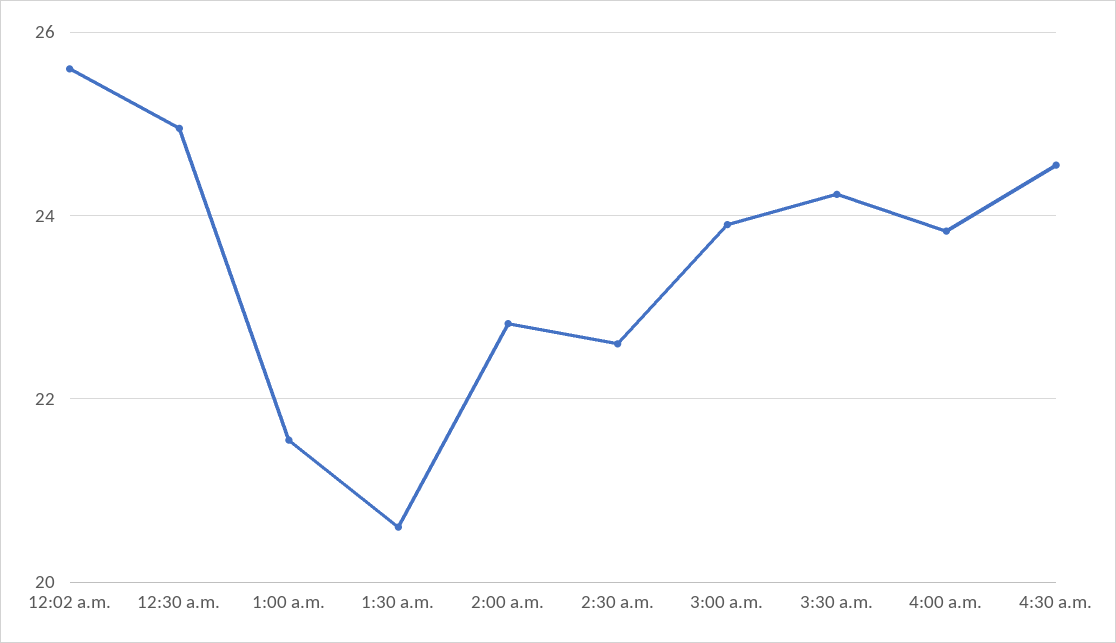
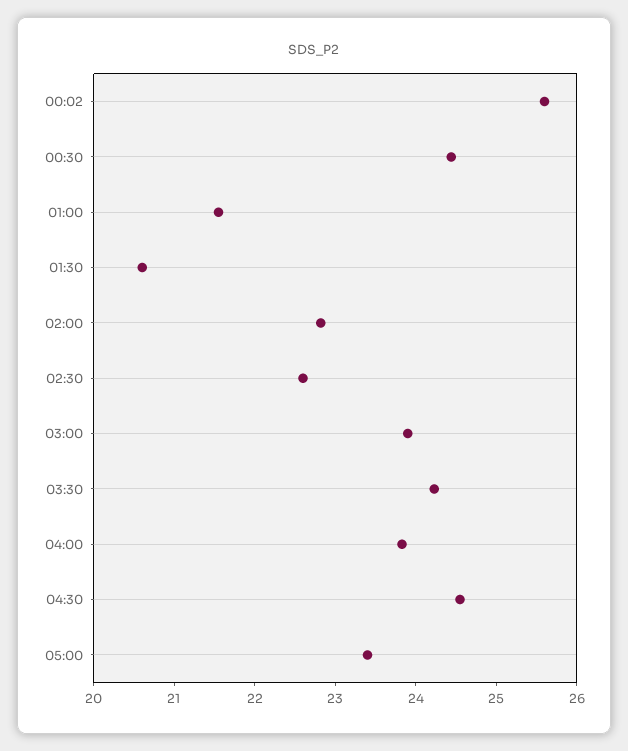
12:30 a.m.: 25 -> 24.4
05:00: none -> 23.4

